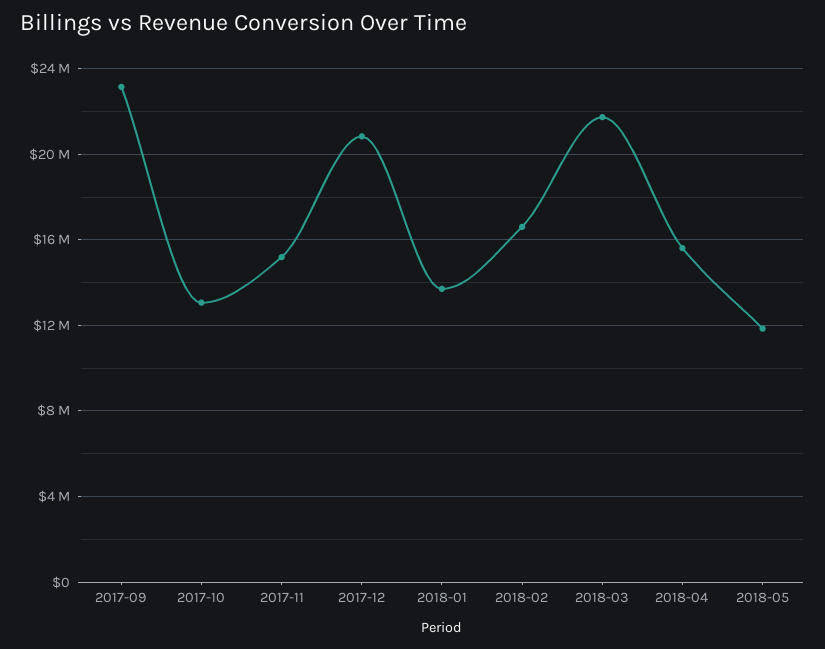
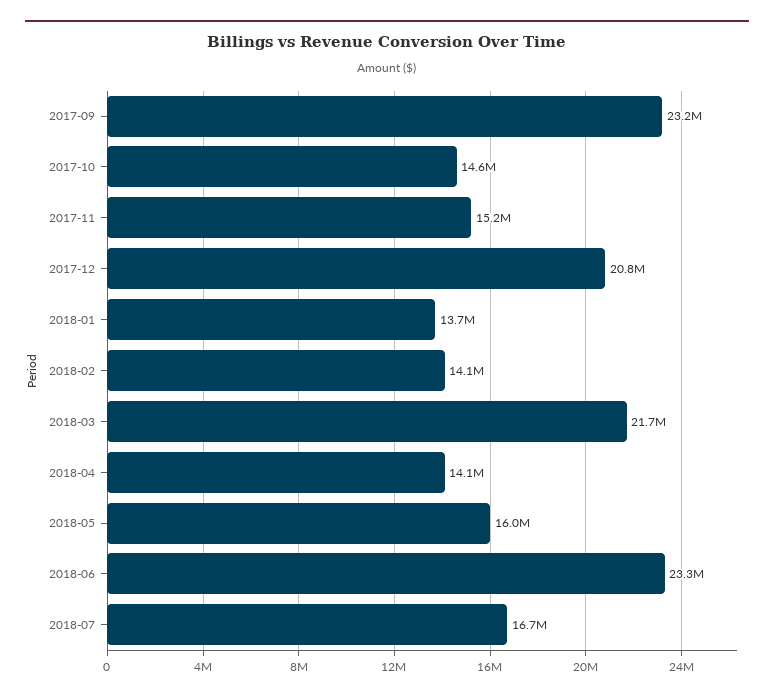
2017-10: 13000000 -> 14600000
2018-02: 16500000 -> 14100000
2018-04: 15500000 -> 14100000
2018-05: 12000000 -> 16000000
2018-06: none -> 23300000
2018-07: none -> 16700000

